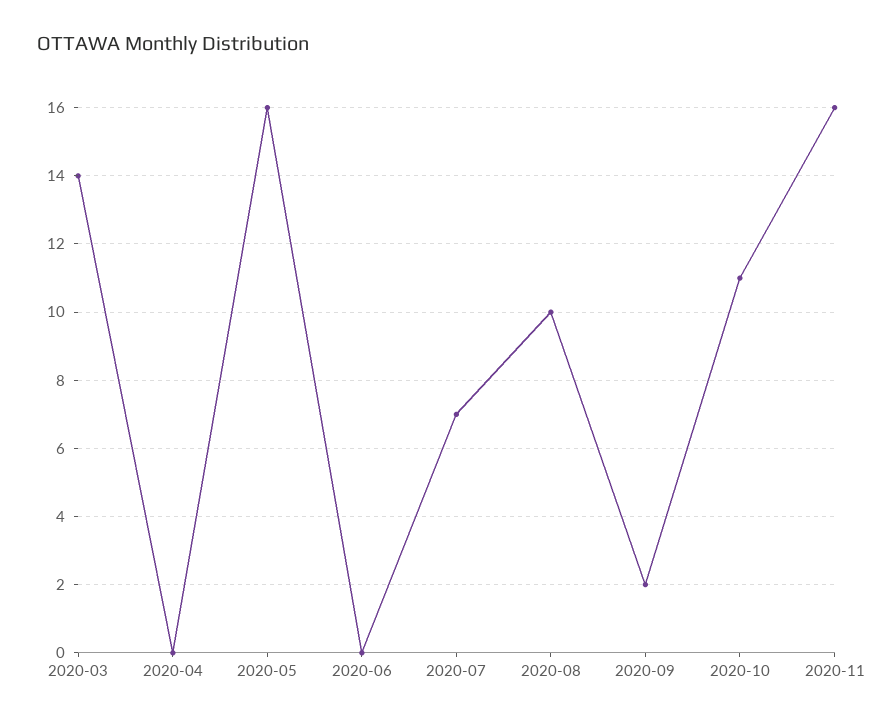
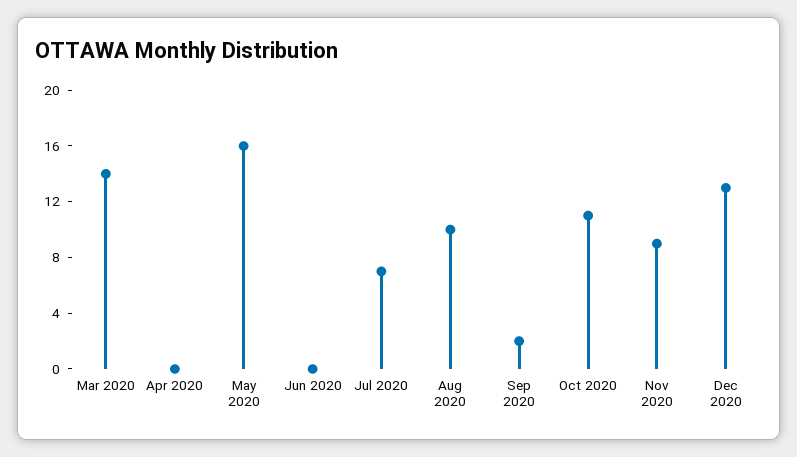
2020-11: 16 -> 9
Dec 2020: none -> 13

